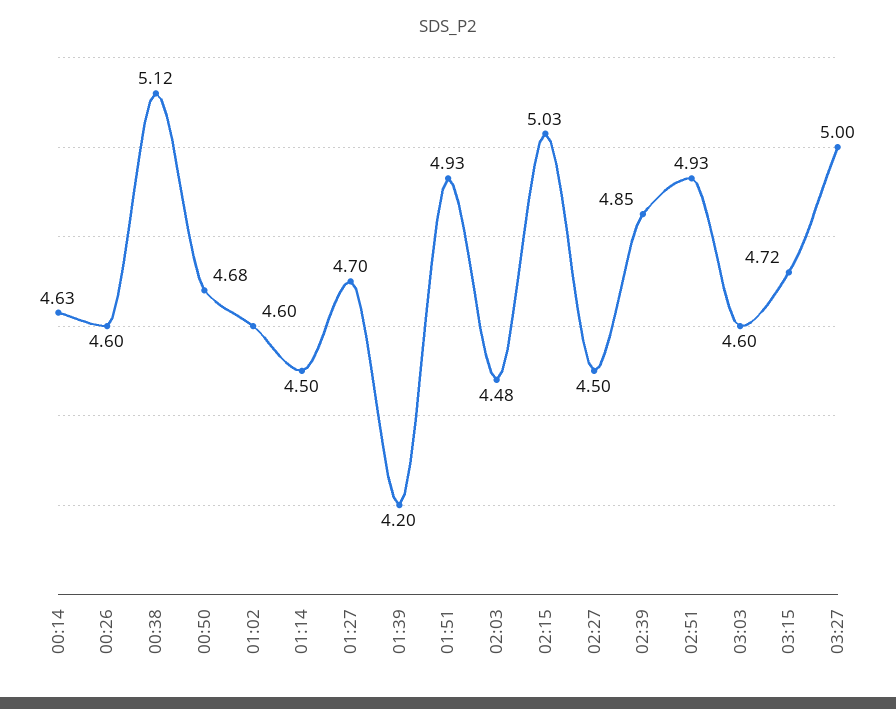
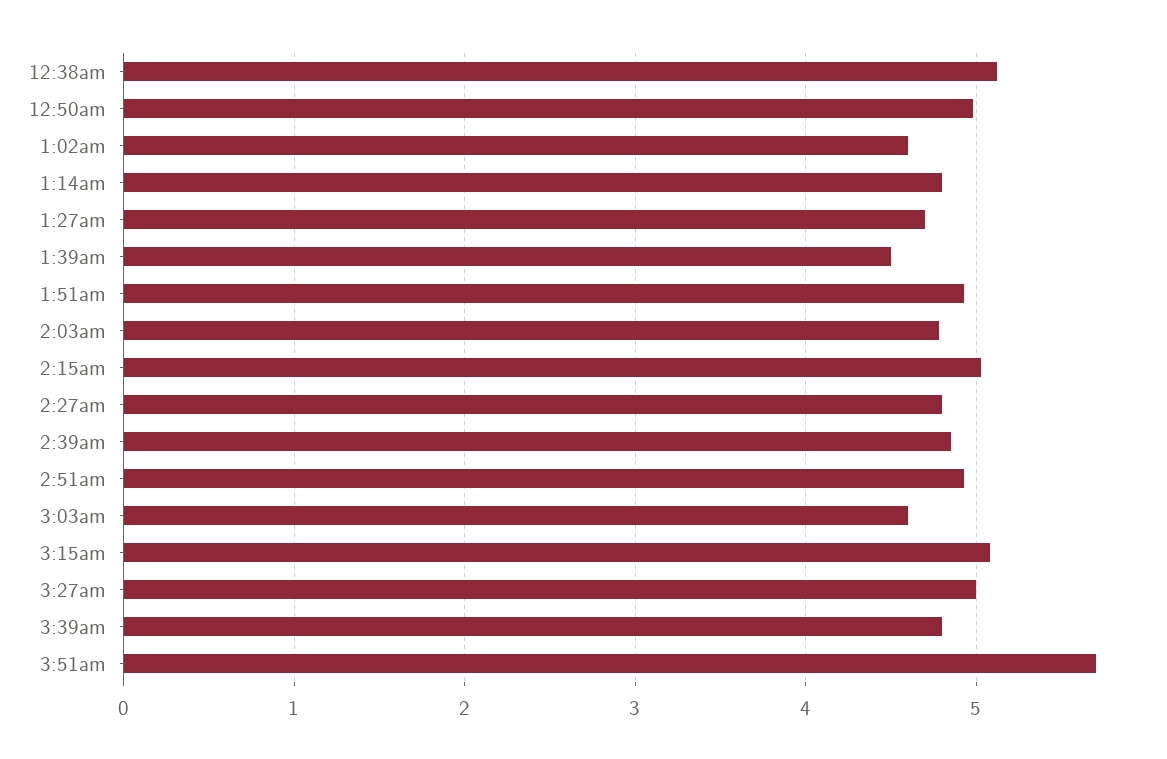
00:14: 4.63 -> none
00:26: 4.6 -> none
00:50: 4.68 -> 5
01:14: 4.5 -> 4.8
01:39: 4.2 -> 4.5
02:03: 4.48 -> 4.8
02:27: 4.5 -> 4.8
03:15: 4.72 -> 5.1
3:39am: none -> 4.8
3:51am: none -> 5.7

